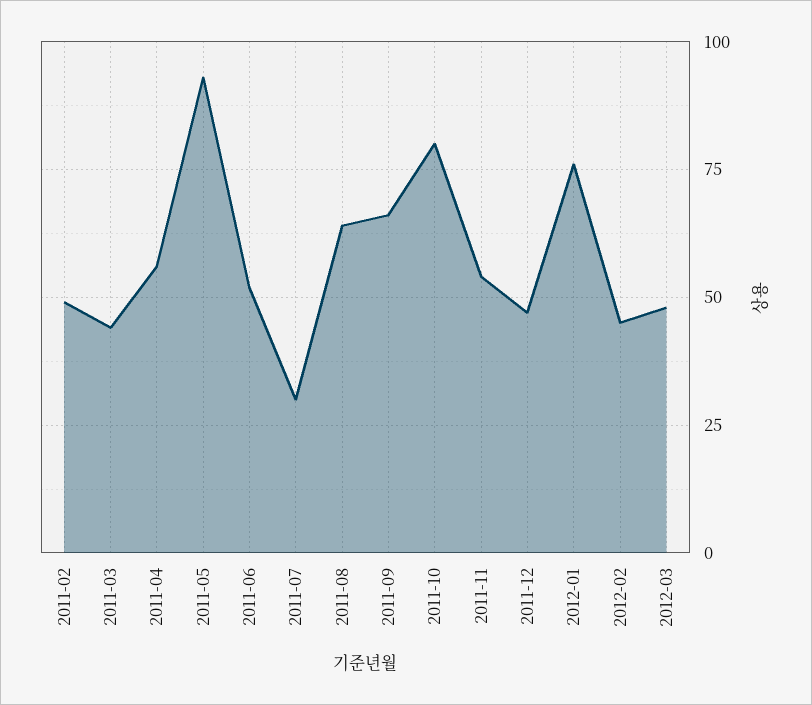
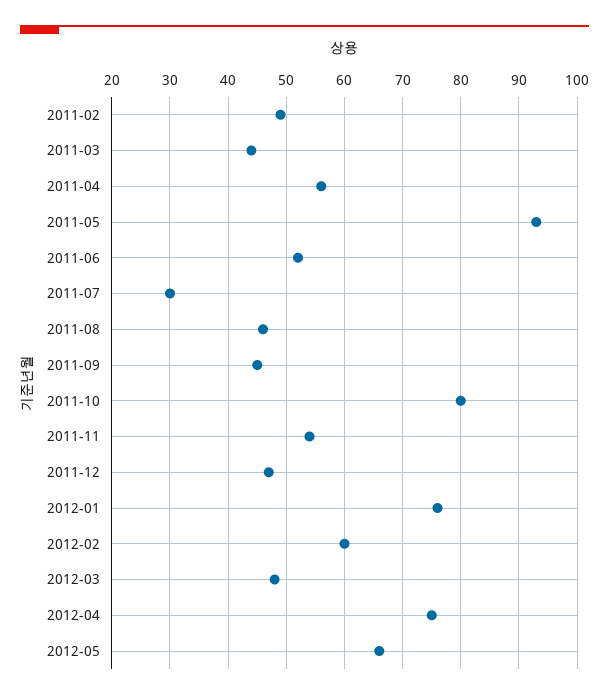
2011-08: 65 -> 45
2011-09: 65 -> 45
2012-02: 45 -> 60
2012-04: none -> 75
2012-05: none -> 65

